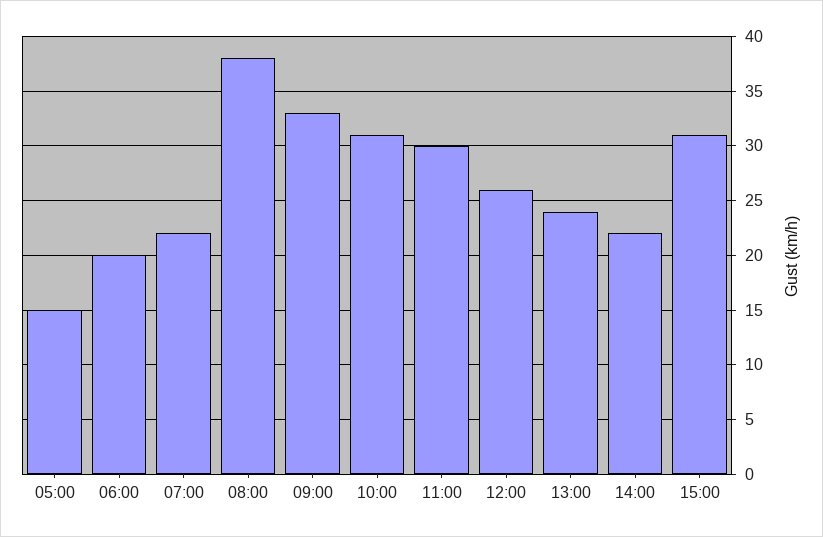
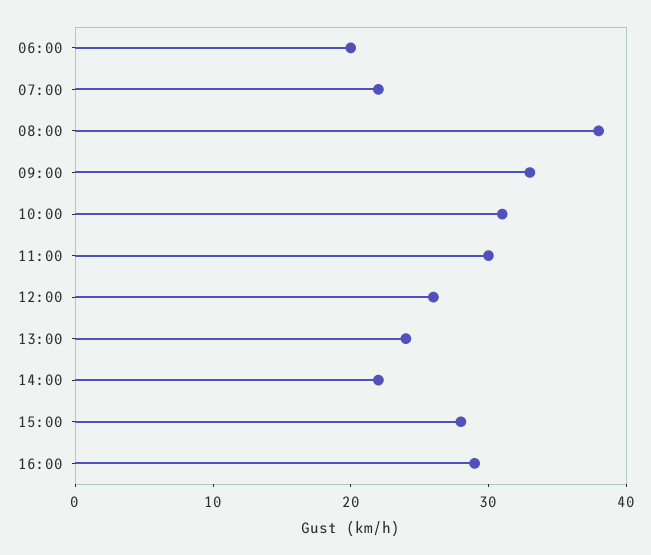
05:00: 15 -> none
15:00: 31 -> 28
16:00: none -> 29

